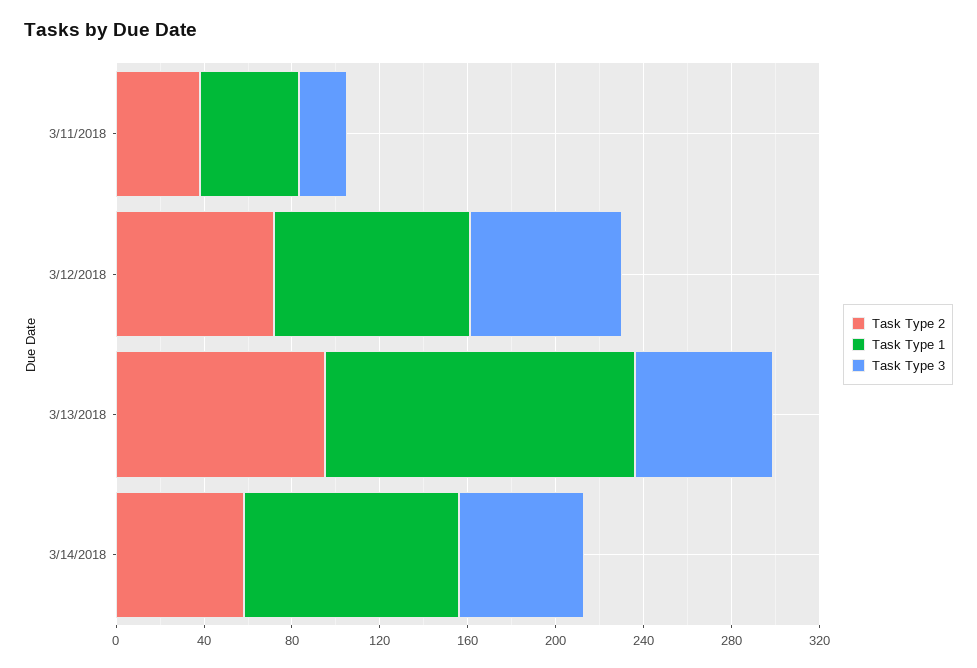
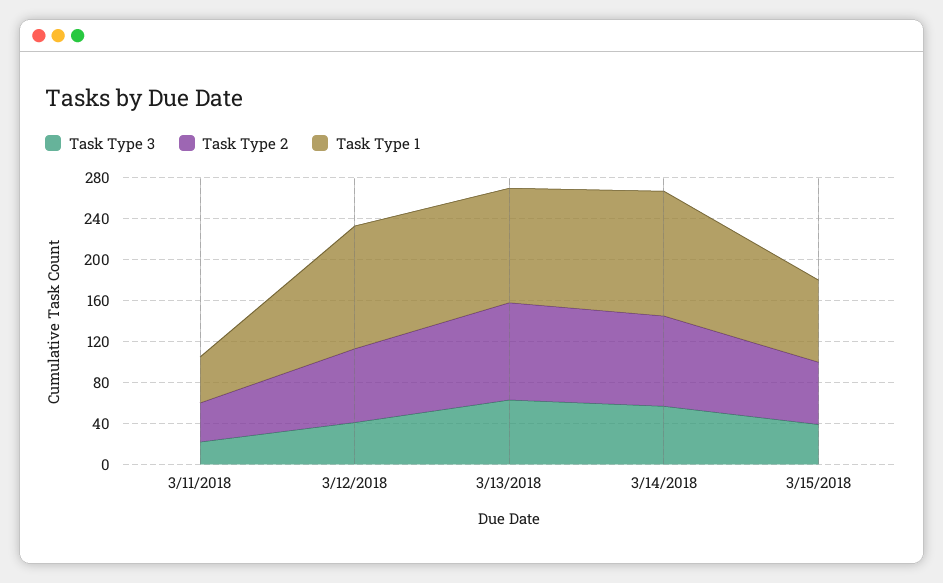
Task Type 1, 3/12/2018: 90 -> 120
Task Type 3, 3/12/2018: 70 -> 40
Task Type 1, 3/13/2018: 140 -> 110
Task Type 2, 3/14/2018: 60 -> 90
Task Type 1, 3/14/2018: 100 -> 120
Task Type 3, 3/15/2018: none -> 40
Task Type 2, 3/15/2018: none -> 60
Task Type 1, 3/15/2018: none -> 80

